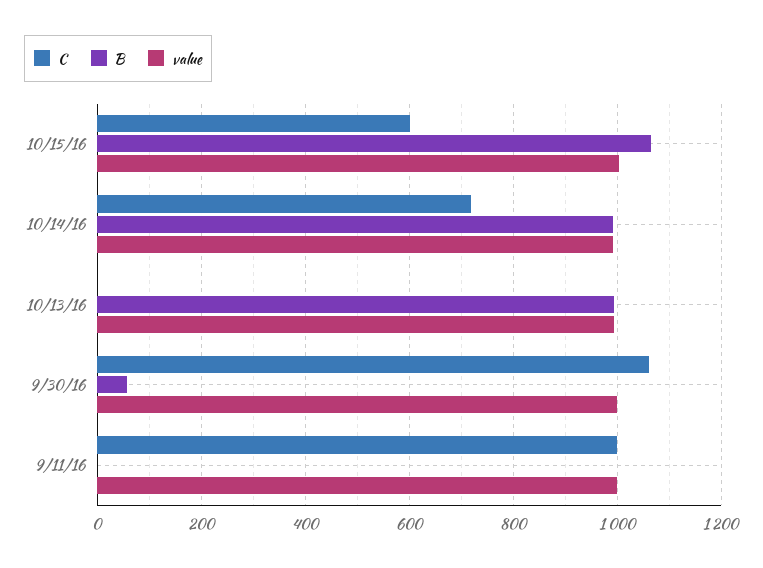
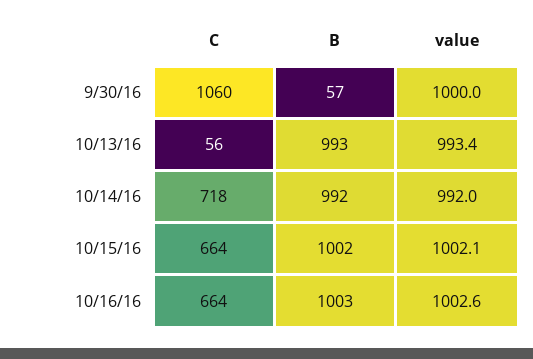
C, 10/15/16: 600 -> 664
B, 10/15/16: 1060 -> 1002
C, 10/13/16: 0 -> 56
C, 9/11/16: 1000 -> none
B, 9/11/16: 0 -> none
value, 9/11/16: 1000 -> none
C, 10/16/16: none -> 664
B, 10/16/16: none -> 1003
value, 10/16/16: none -> 1002.6

